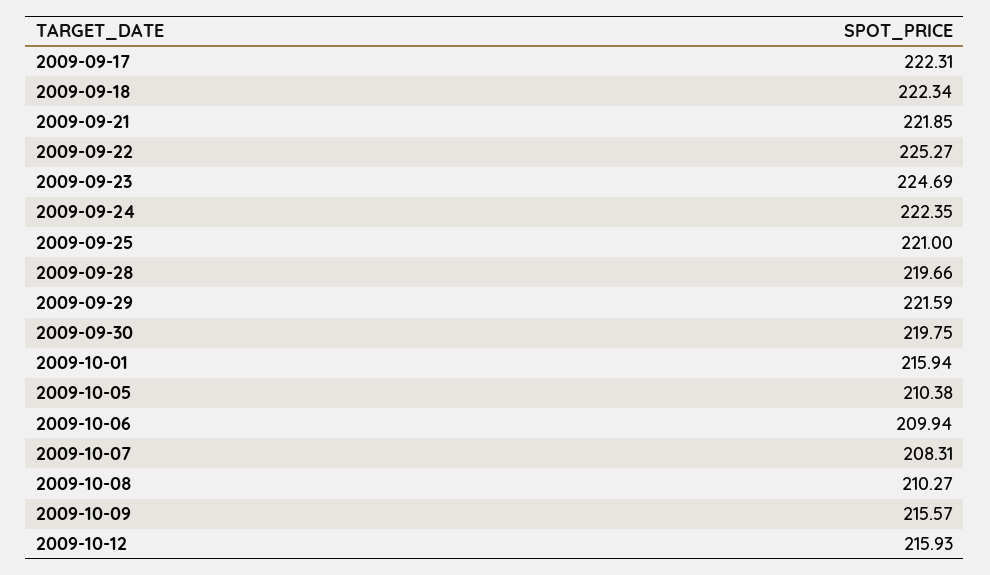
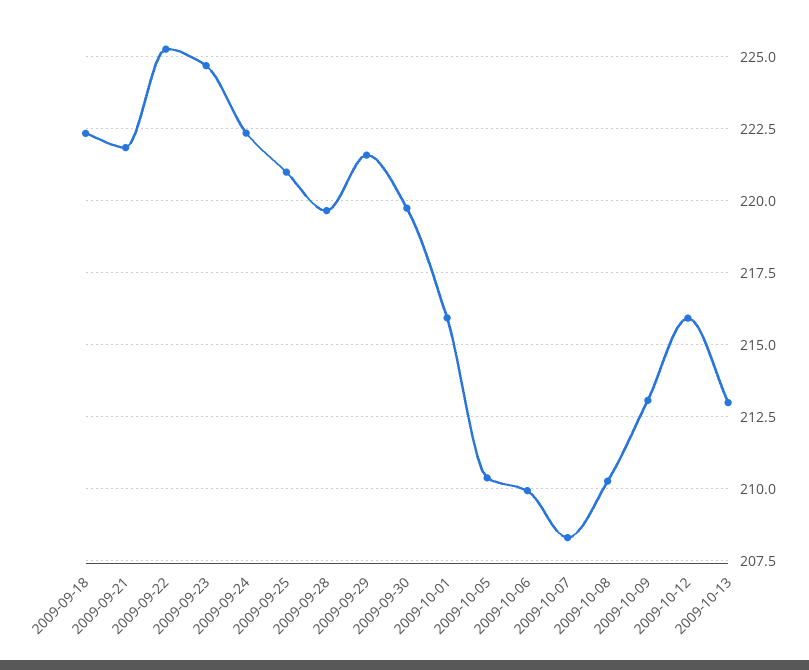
2009-09-17: 222.31 -> none
2009-10-09: 215.57 -> 213
2009-10-13: none -> 213

